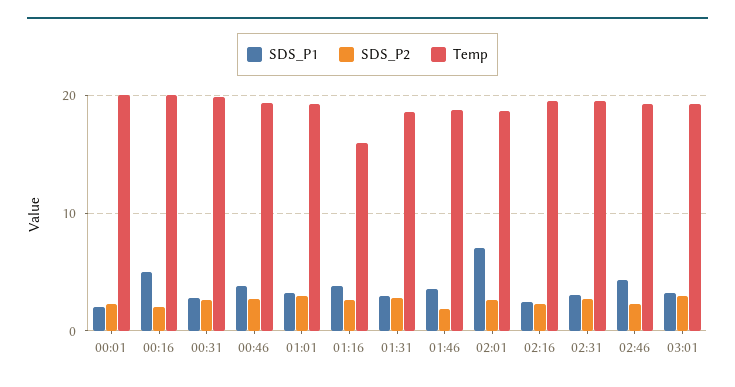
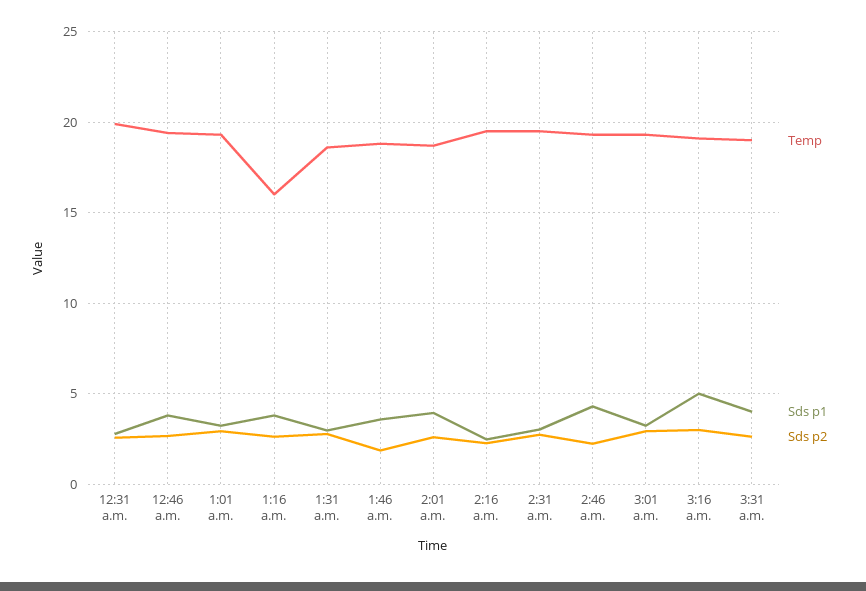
SDS_P1, 00:01: 2 -> none
SDS_P2, 00:01: 2 -> none
Temp, 00:01: 20 -> none
SDS_P1, 00:16: 5 -> none
SDS_P2, 00:16: 2 -> none
Temp, 00:16: 20 -> none
SDS_P1, 02:01: 7 -> 4
Temp, 3:16 a.m.: none -> 19
SDS_P1, 3:16 a.m.: none -> 5
SDS_P2, 3:16 a.m.: none -> 3
Temp, 3:31 a.m.: none -> 19
SDS_P1, 3:31 a.m.: none -> 4
SDS_P2, 3:31 a.m.: none -> 2.5

